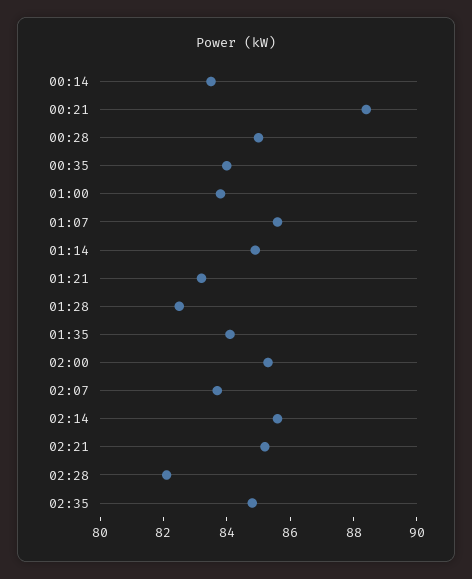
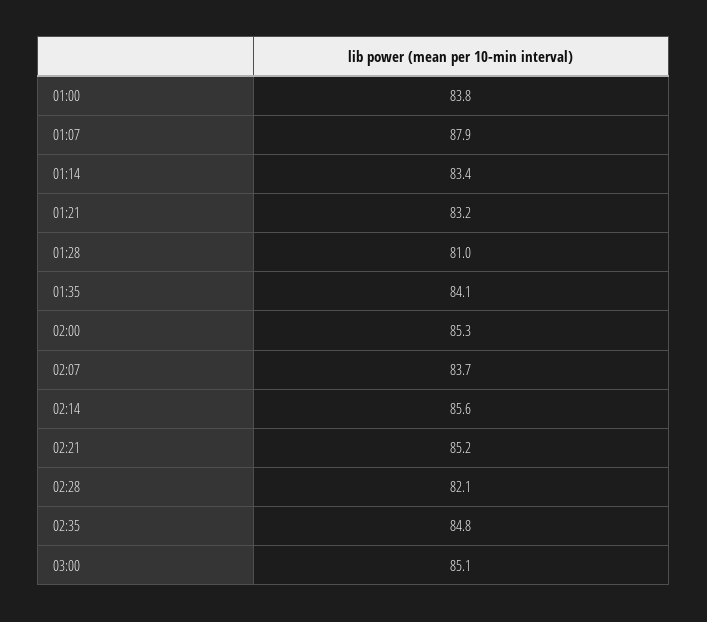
00:14: 83.5 -> none
00:21: 88.5 -> none
00:28: 85 -> none
00:35: 84 -> none
01:07: 85.5 -> 87.9
01:14: 85 -> 83.4
01:28: 82.5 -> 81
03:00: none -> 85.1

